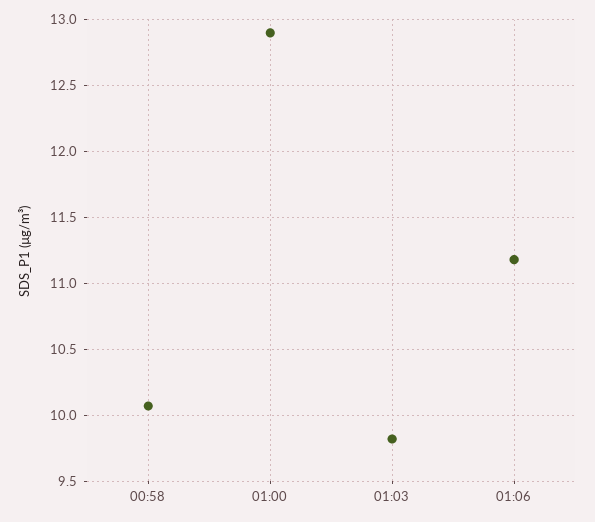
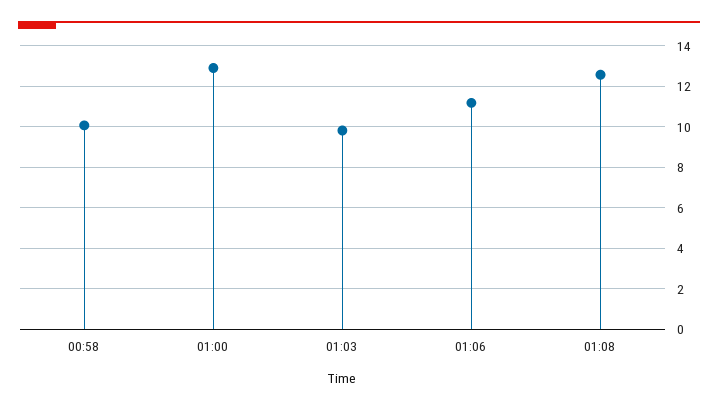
01:08: none -> 12.5

